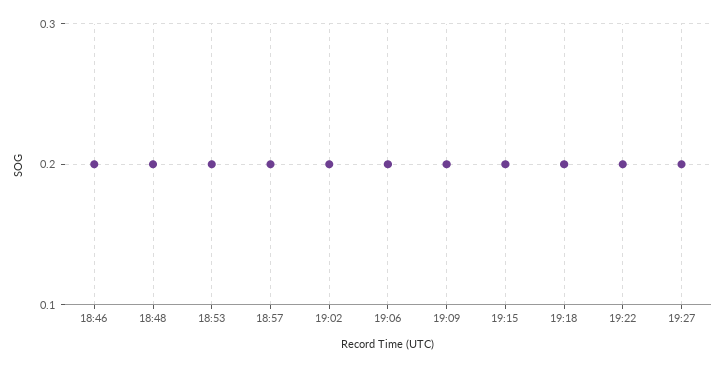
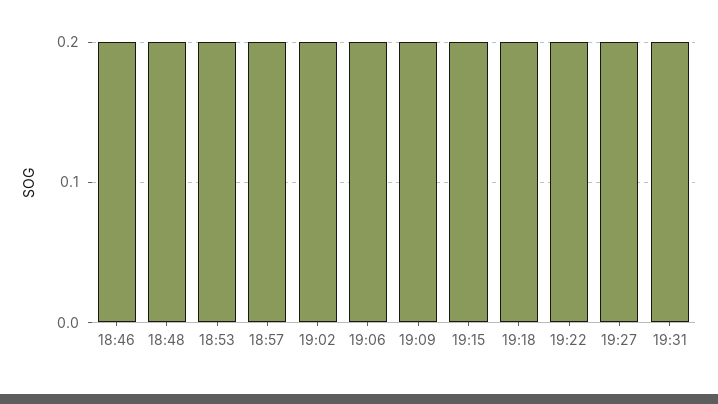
19:31: none -> 0.2

